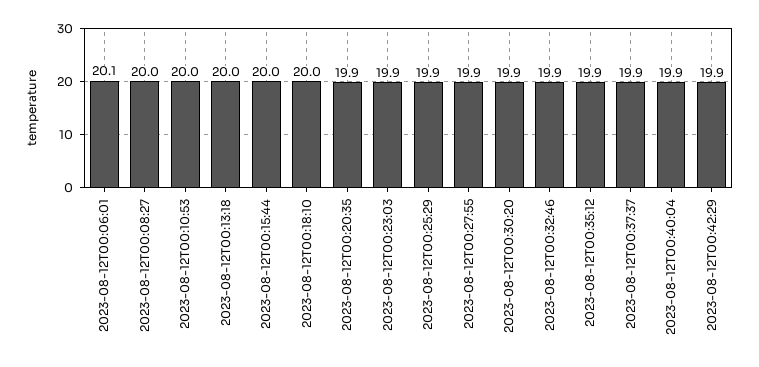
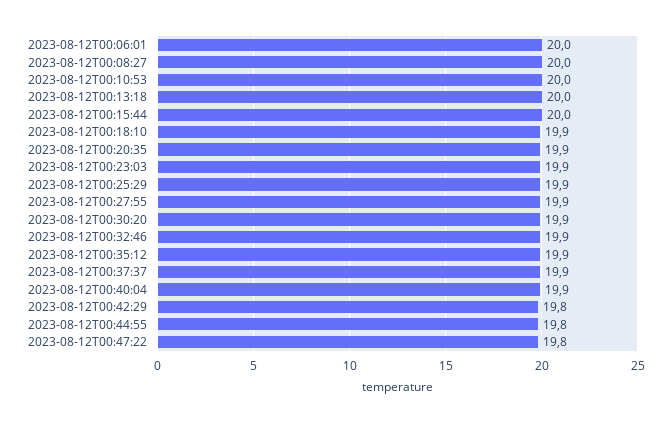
2023-08-12T00:06:01: 20.1 -> 20
2023-08-12T00:18:10: 20 -> 19.9
2023-08-12T00:42:29: 19.9 -> 19.8
2023-08-12T00:44:55: none -> 19.8
2023-08-12T00:47:22: none -> 19.8

